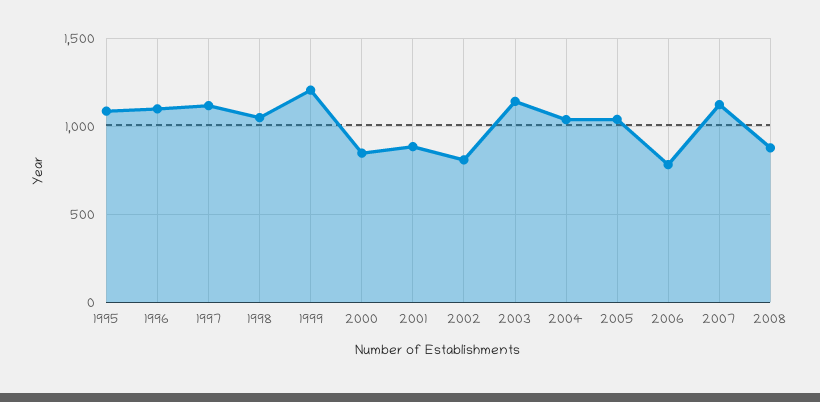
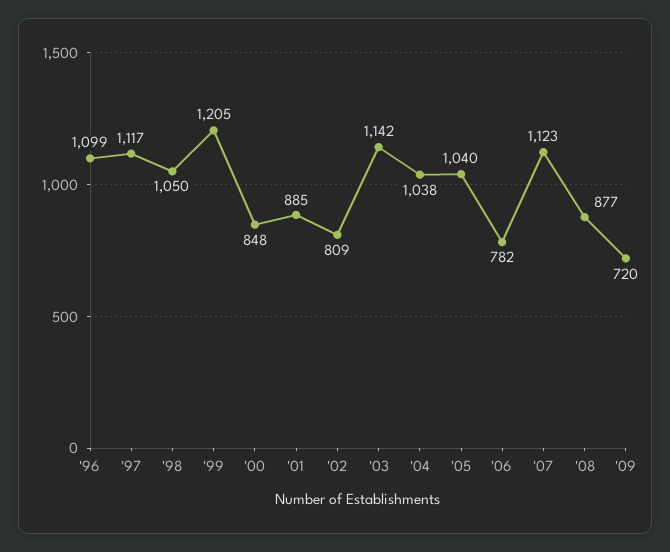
1995: 1100 -> none
'09: none -> 720

